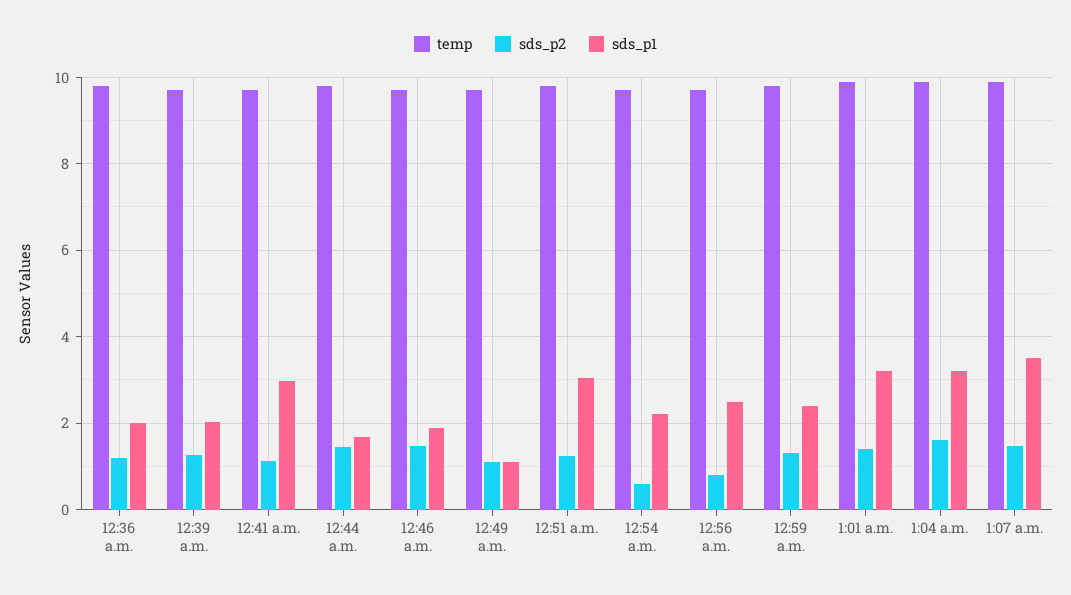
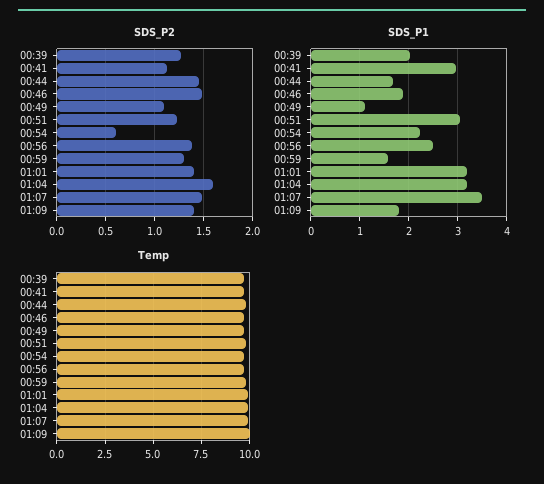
temp, 12:36 a.m.: 9.8 -> none
sds_p2, 12:36 a.m.: 1.2 -> none
sds_p1, 12:36 a.m.: 2 -> none
sds_p2, 12:56 a.m.: 0.8 -> 1.4
sds_p1, 12:59 a.m.: 2.4 -> 1.6
sds_p2, 01:09: none -> 1.4
sds_p1, 01:09: none -> 1.8
temp, 01:09: none -> 10

